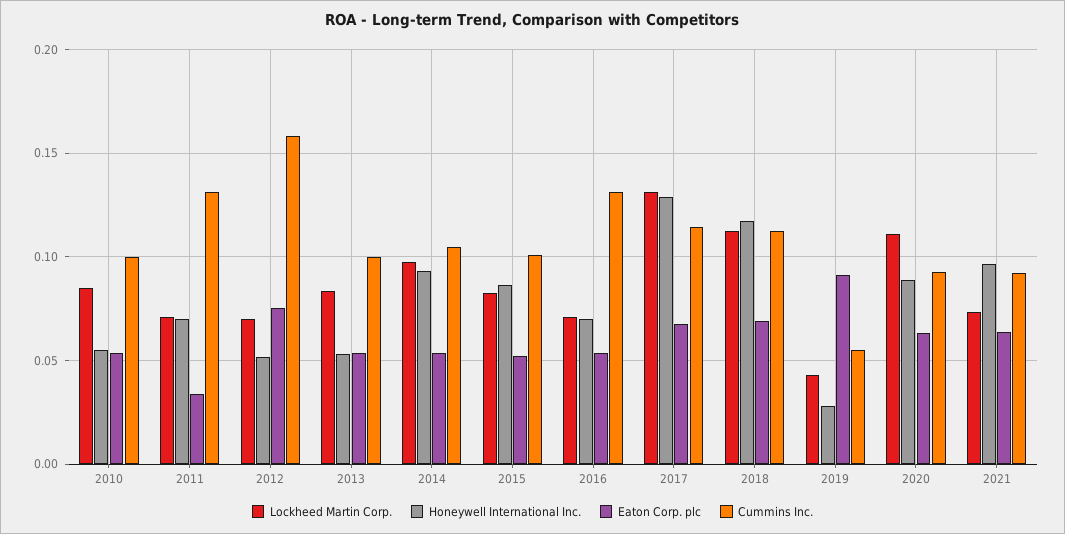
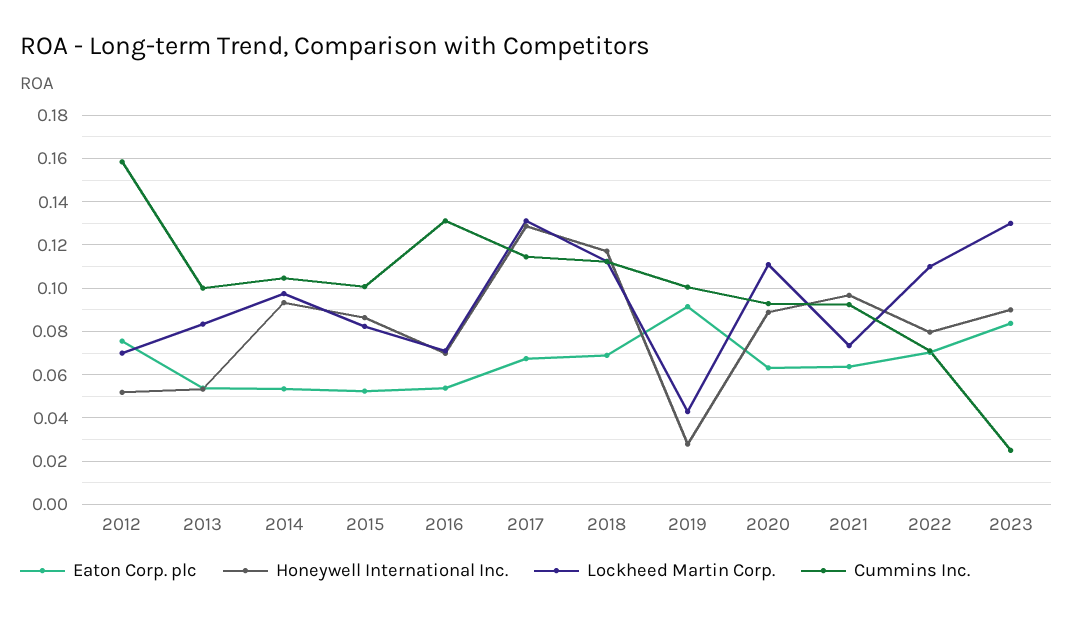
Lockheed Martin Corp., 2010: 0.085 -> none
Honeywell International Inc., 2010: 0.055 -> none
Eaton Corp. plc, 2010: 0.055 -> none
Cummins Inc., 2010: 0.1 -> none
Lockheed Martin Corp., 2011: 0.07 -> none
Honeywell International Inc., 2011: 0.07 -> none
Eaton Corp. plc, 2011: 0.035 -> none
Cummins Inc., 2011: 0.13 -> none
Cummins Inc., 2019: 0.055 -> 0.1
Eaton Corp. plc, 2022: none -> 0.07
Honeywell International Inc., 2022: none -> 0.08
Lockheed Martin Corp., 2022: none -> 0.11
Cummins Inc., 2022: none -> 0.07
Eaton Corp. plc, 2023: none -> 0.085
Honeywell International Inc., 2023: none -> 0.09
Lockheed Martin Corp., 2023: none -> 0.13
Cummins Inc., 2023: none -> 0.025

